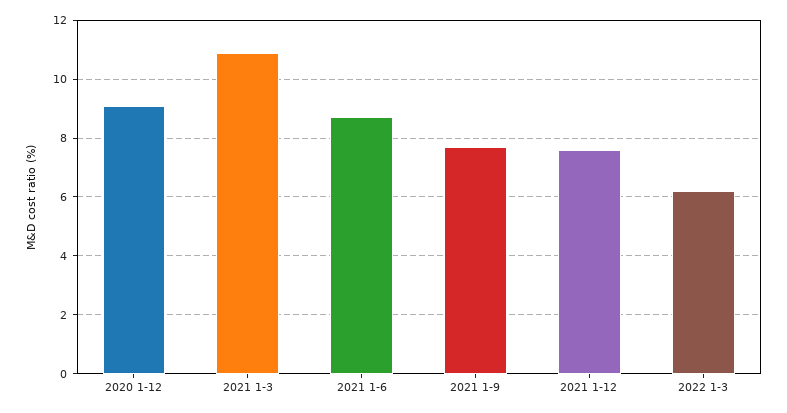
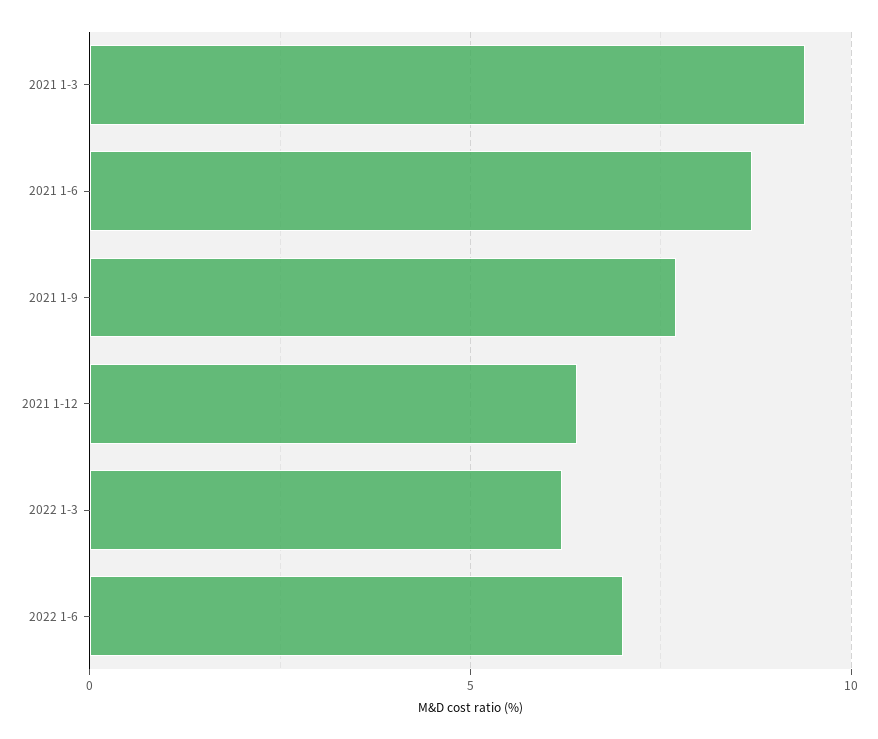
2020 1-12: 9 -> none
2021 1-3: 11 -> 9.5
2021 1-12: 7.5 -> 6.5
2022 1-6: none -> 7

